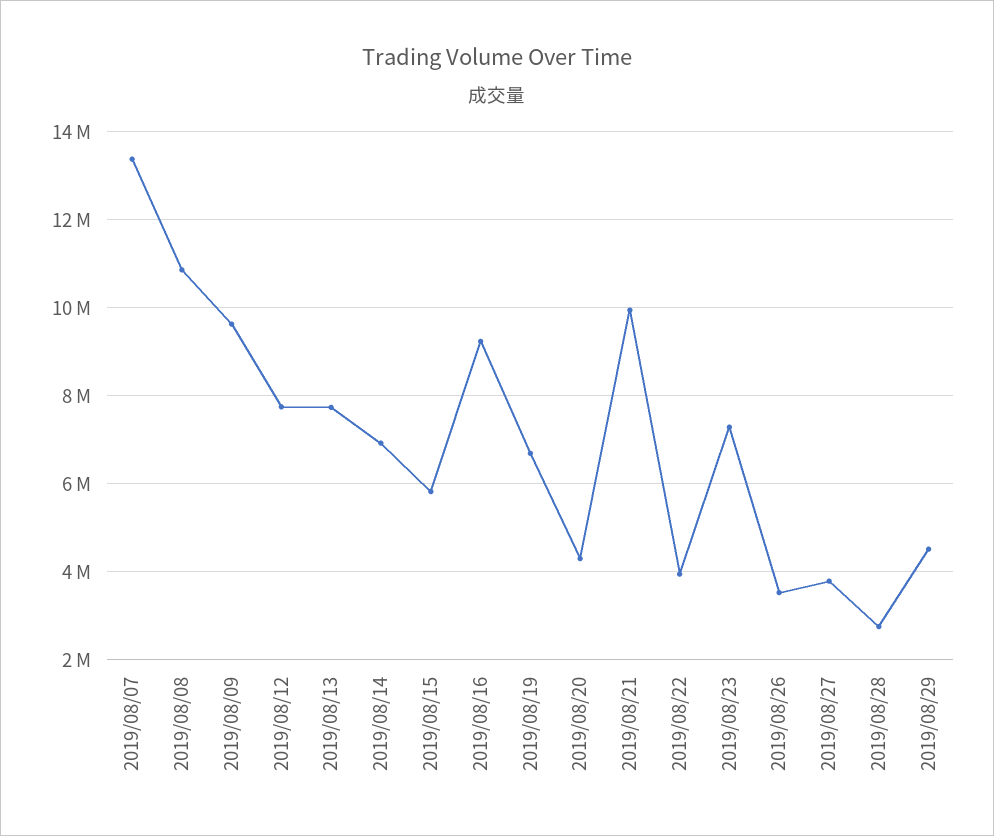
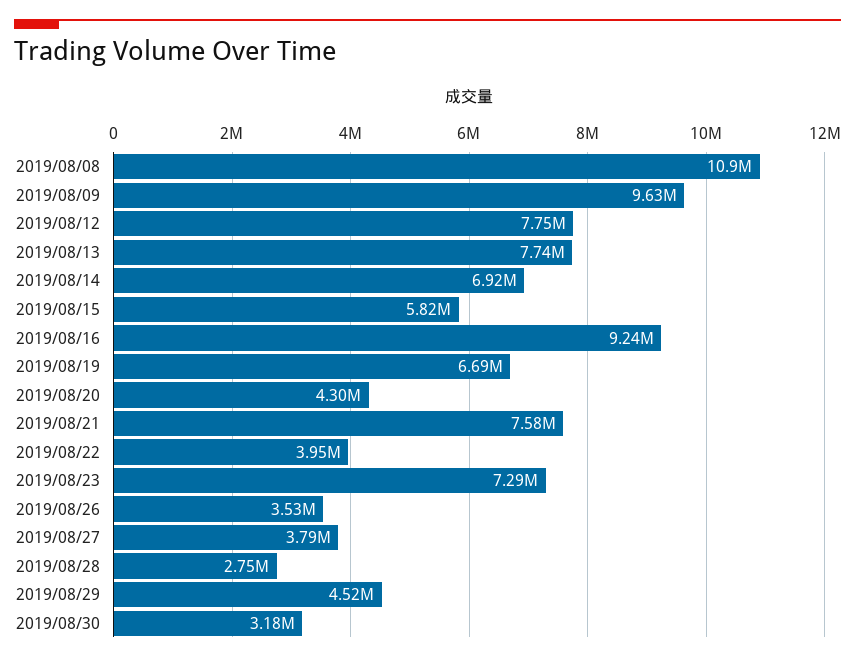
2019/08/07: 13400000 -> none
2019/08/21: 10000000 -> 7580000
2019/08/30: none -> 3180000

